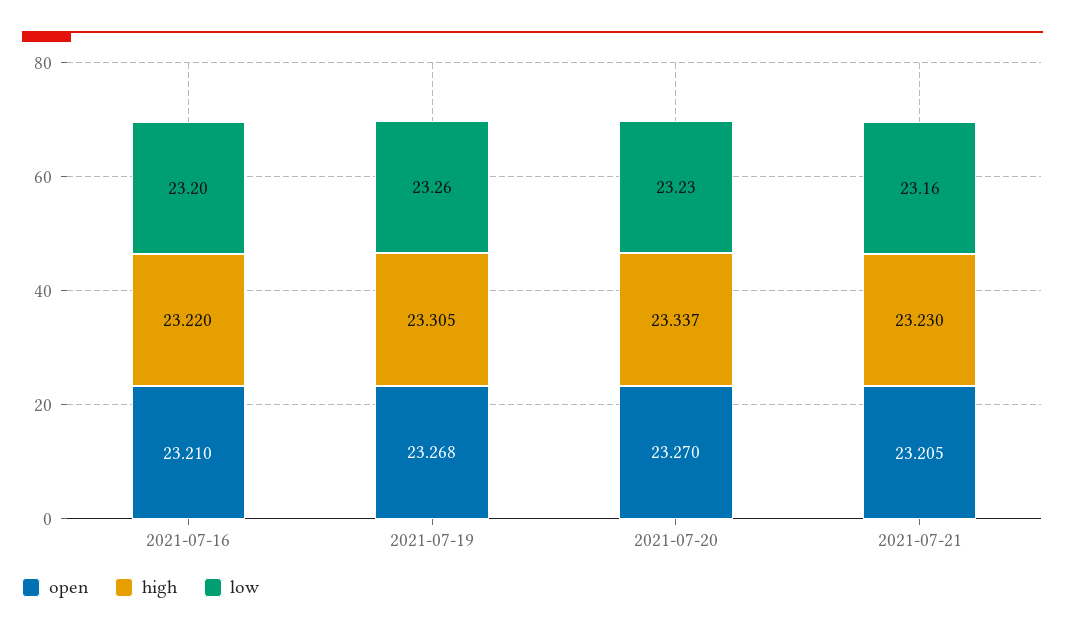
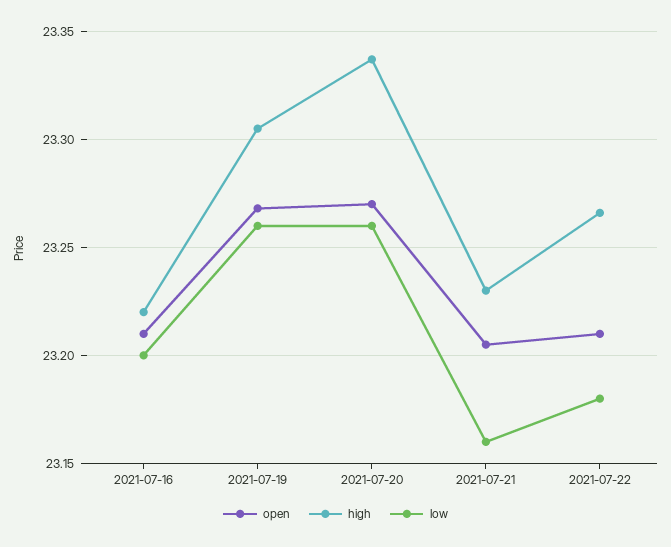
low, 2021-07-20: 23.23 -> 23.26
open, 2021-07-22: none -> 23.21
high, 2021-07-22: none -> 23.265
low, 2021-07-22: none -> 23.18

